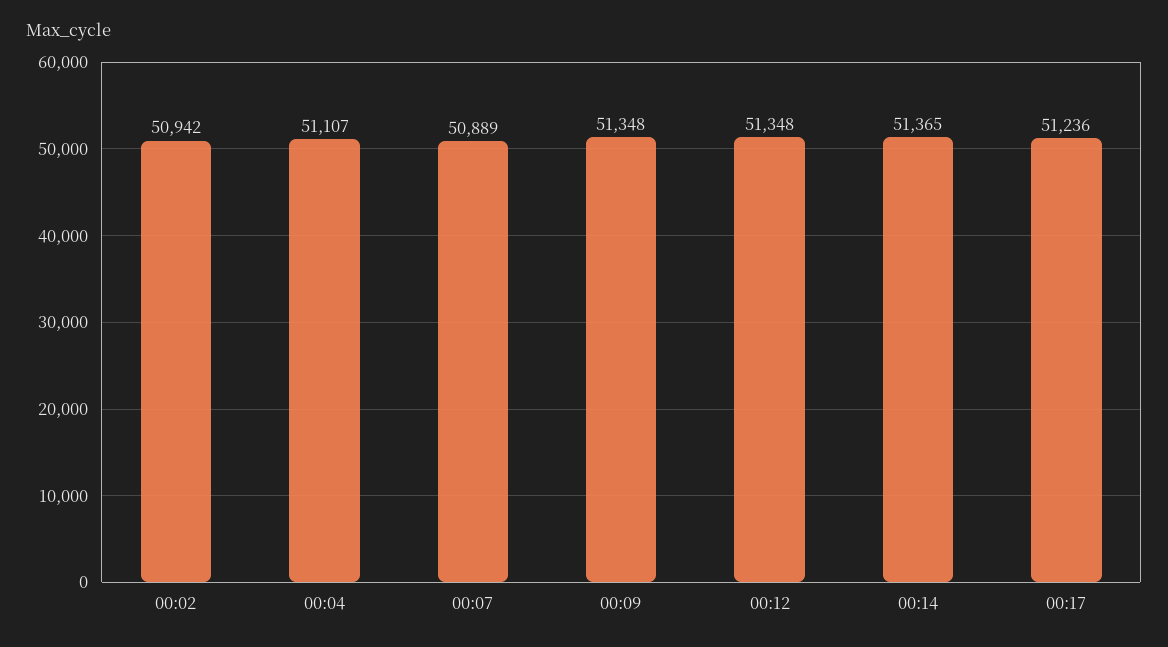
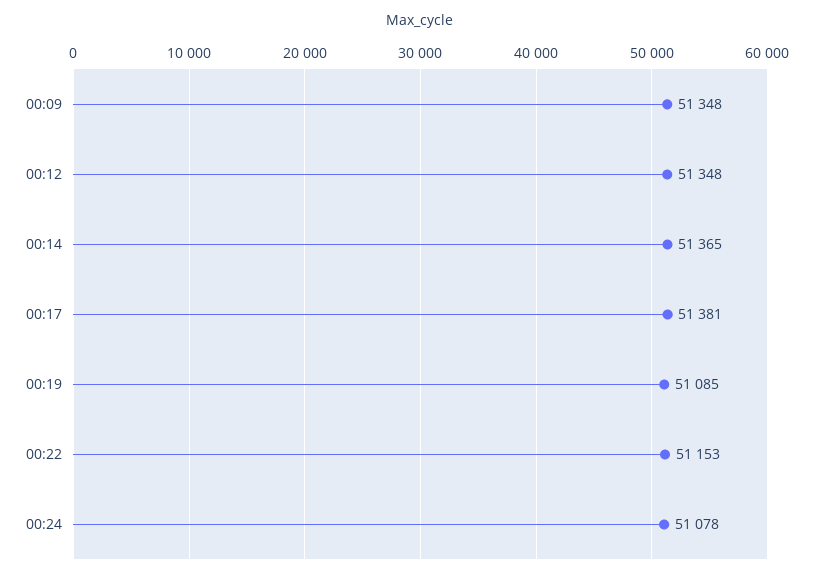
00:02: 50942 -> none
00:04: 51107 -> none
00:07: 50889 -> none
00:17: 51236 -> 51381
00:19: none -> 51085
00:22: none -> 51153
00:24: none -> 51078

